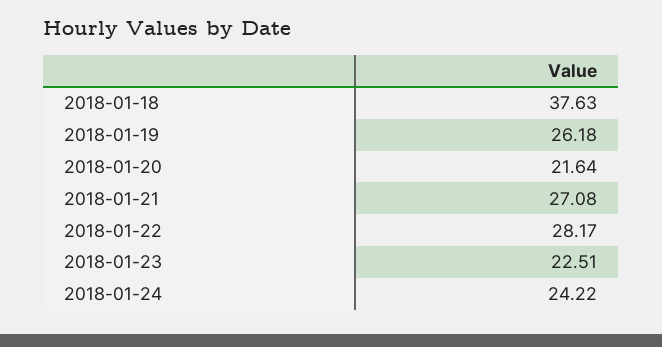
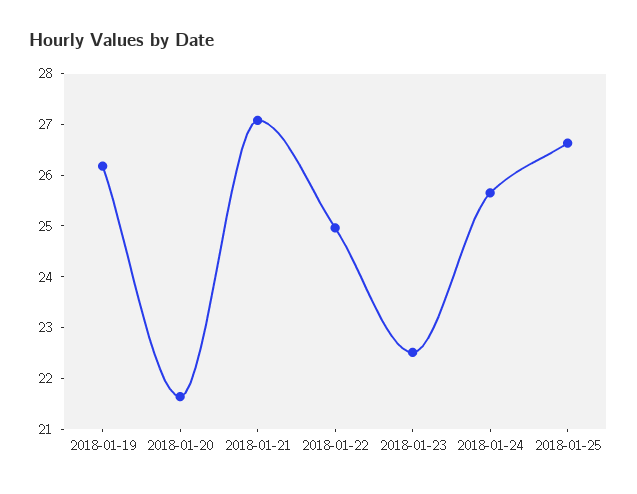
2018-01-18: 37.63 -> none
2018-01-22: 28.17 -> 25
2018-01-24: 24.22 -> 25.6
2018-01-25: none -> 26.6

